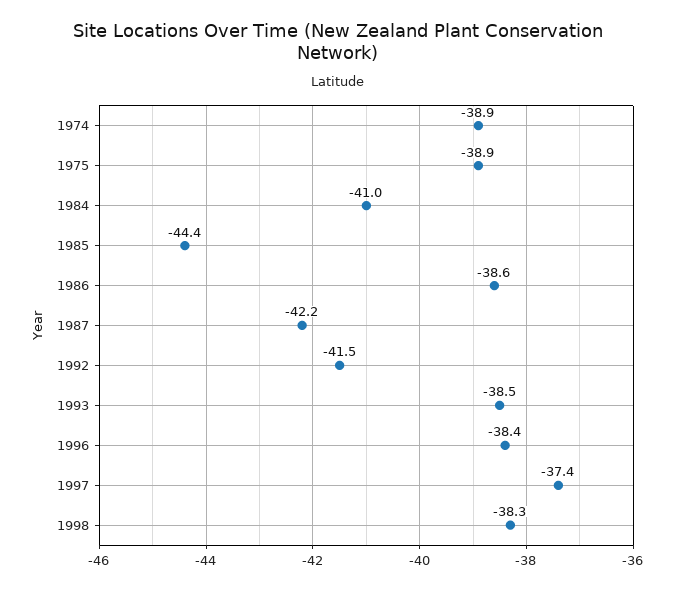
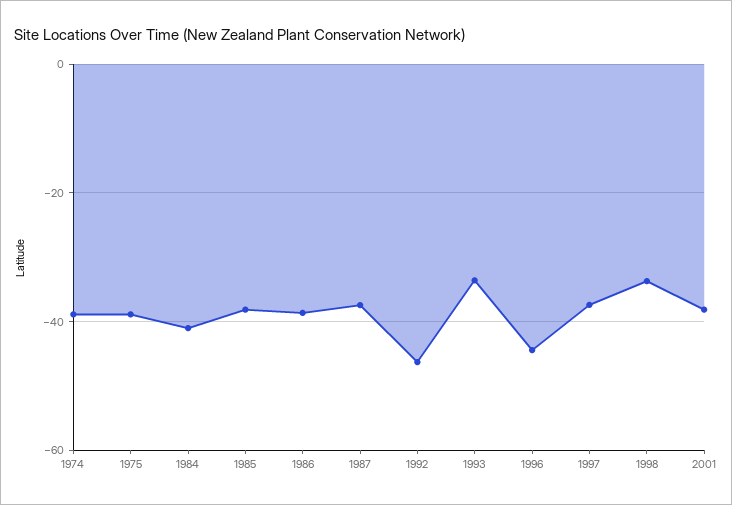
1985: -44.4 -> -38
1987: -42.2 -> -38
1992: -41.5 -> -46
1993: -38.5 -> -34
1996: -38.4 -> -44
1998: -38.3 -> -34
2001: none -> -38

